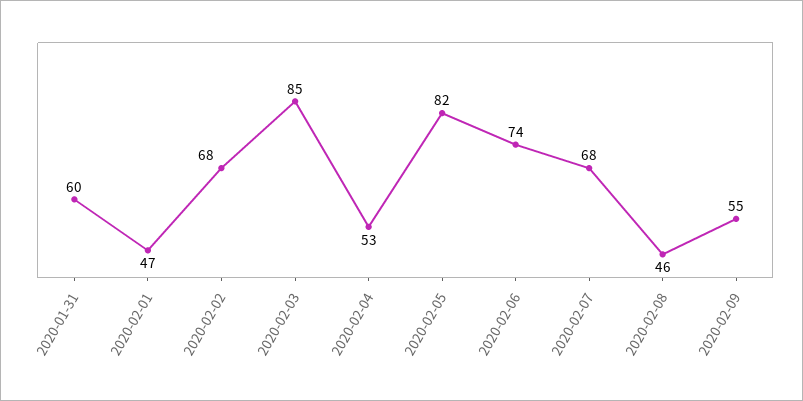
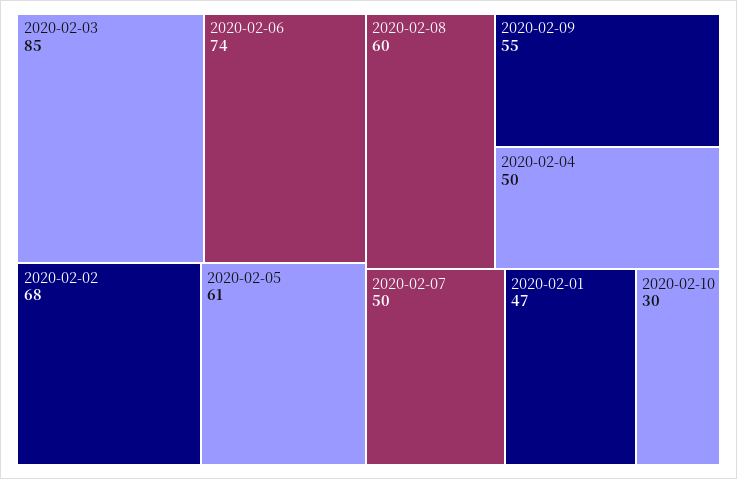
2020-01-31: 60 -> none
2020-02-04: 53 -> 50
2020-02-05: 82 -> 61
2020-02-07: 68 -> 50
2020-02-08: 46 -> 60
2020-02-10: none -> 30

